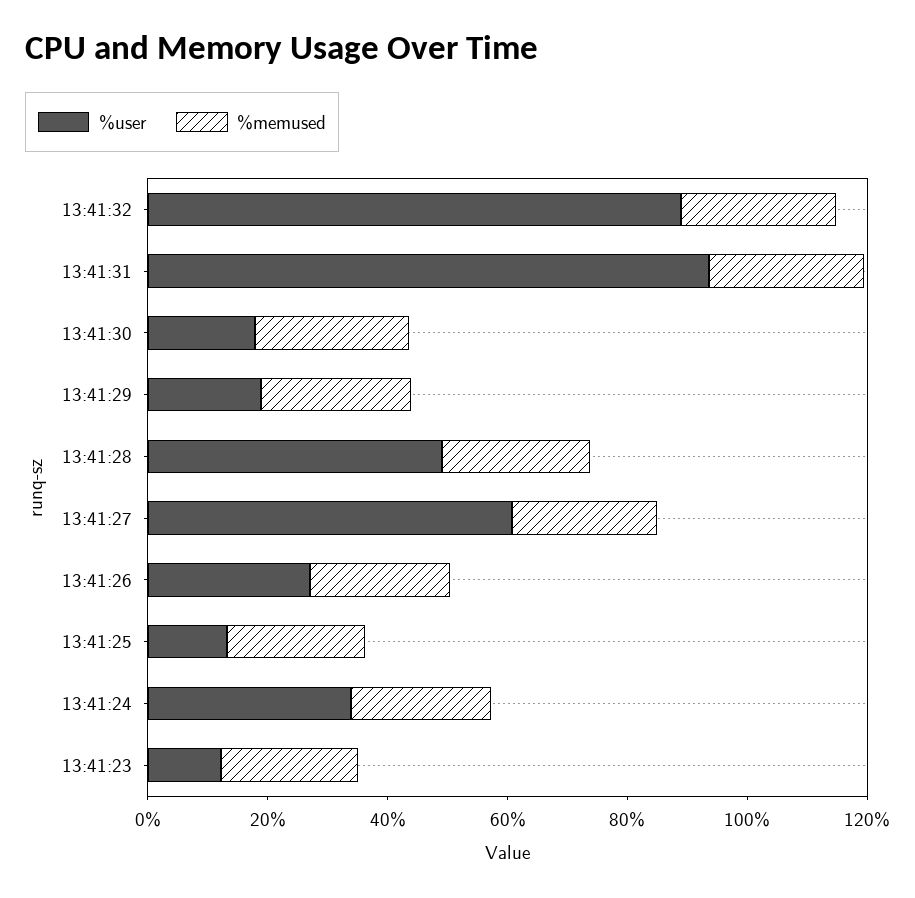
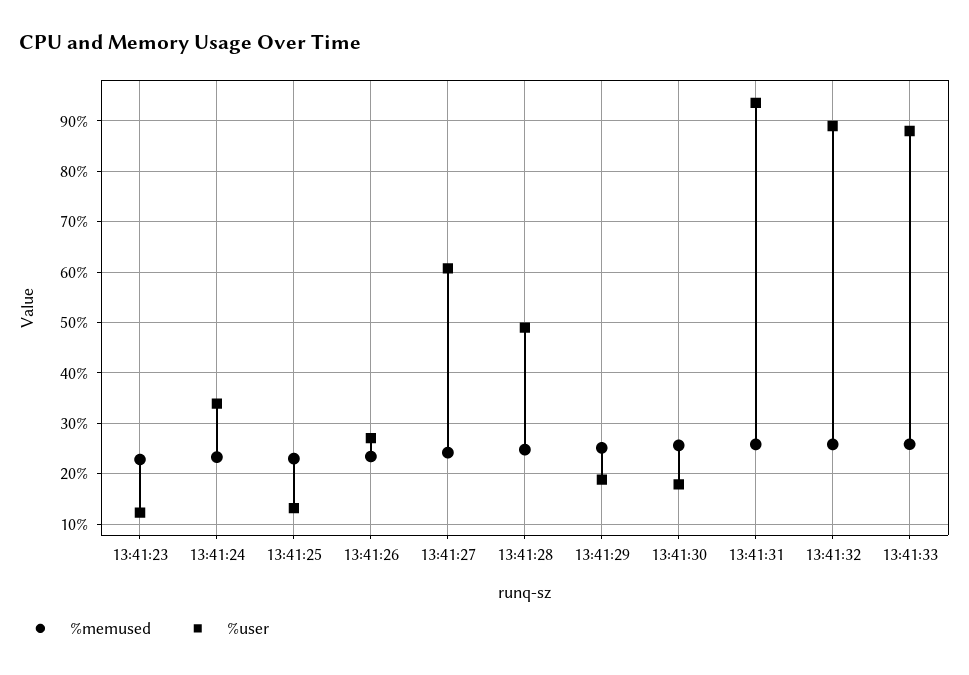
%memused, 13:41:33: none -> 26
%user, 13:41:33: none -> 88

